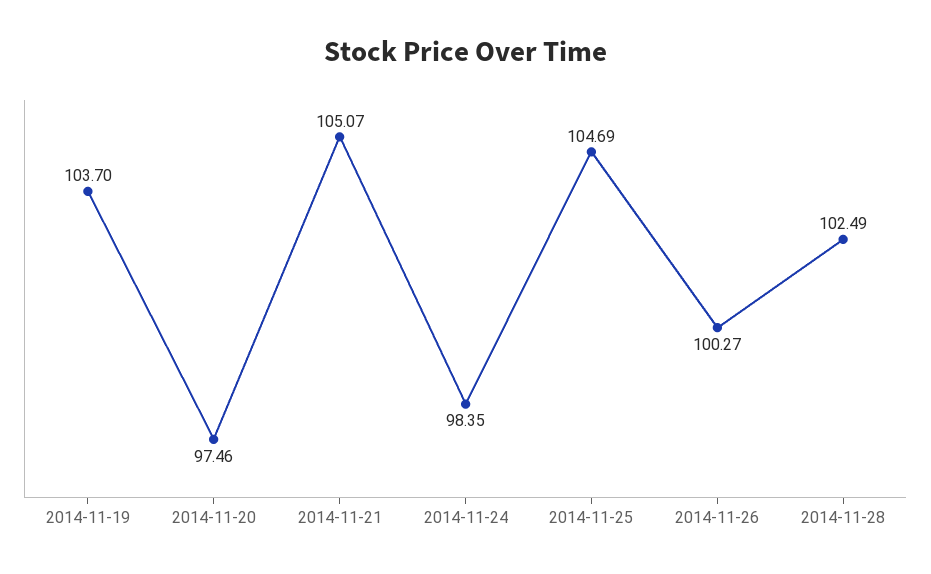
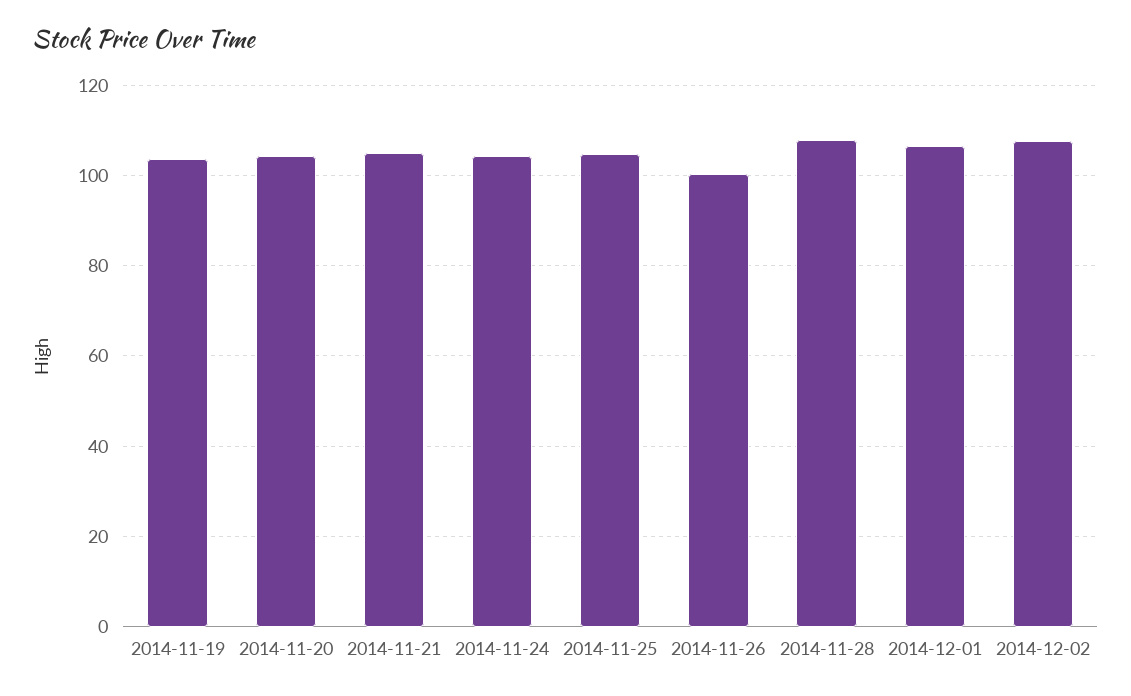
2014-11-20: 97.46 -> 104
2014-11-24: 98.35 -> 104
2014-11-28: 102.49 -> 108
2014-12-01: none -> 106
2014-12-02: none -> 108

